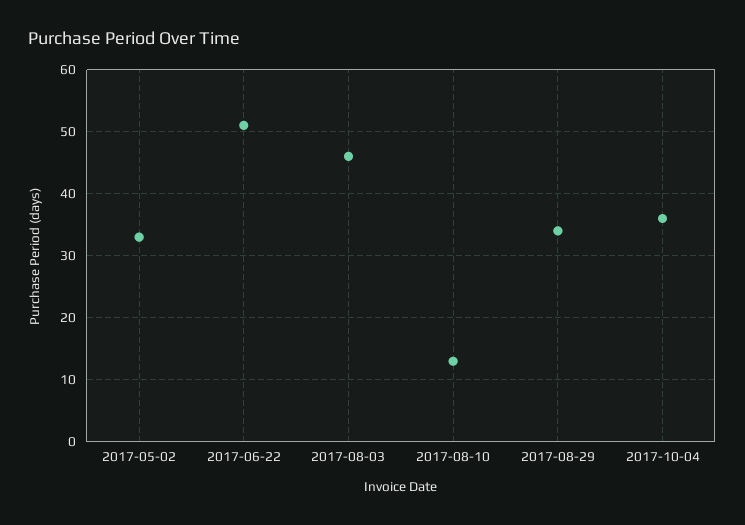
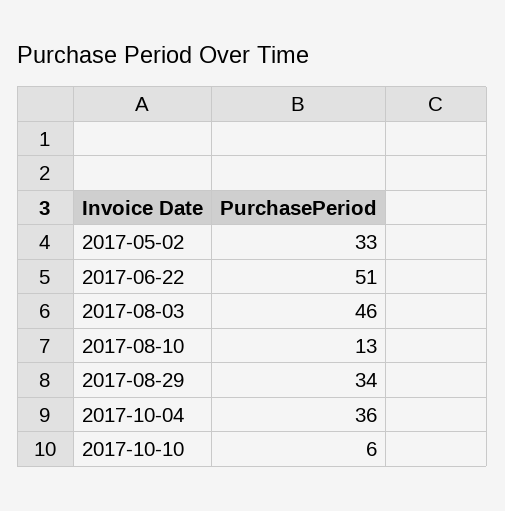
2017-10-10: none -> 6

